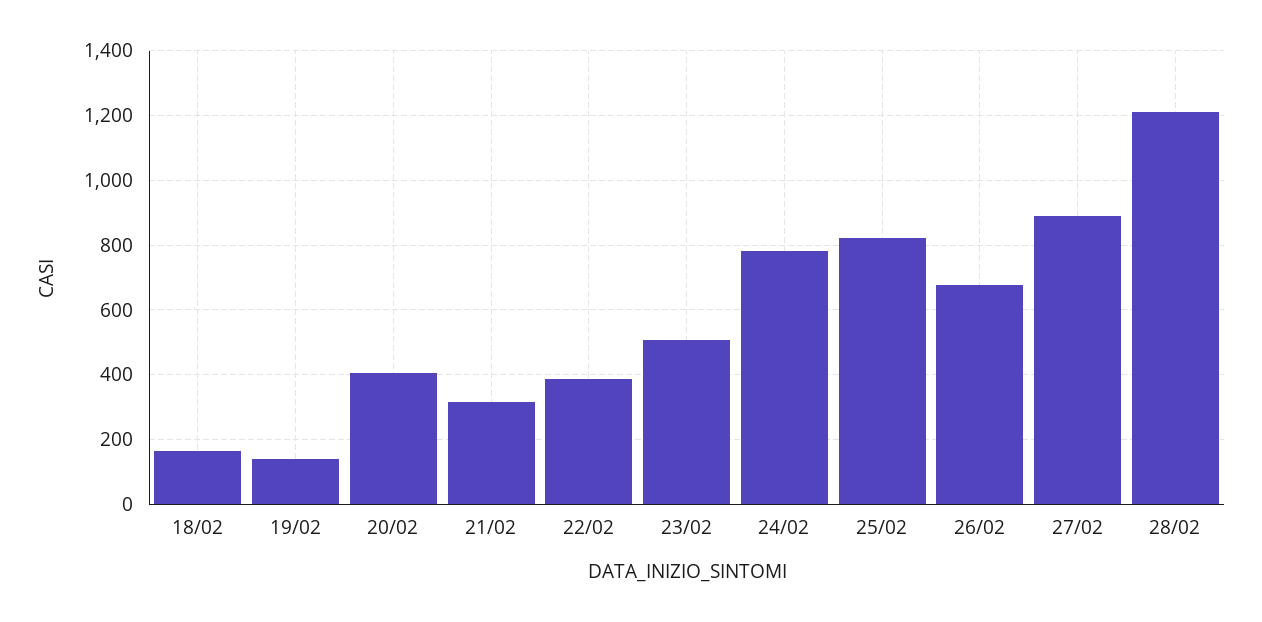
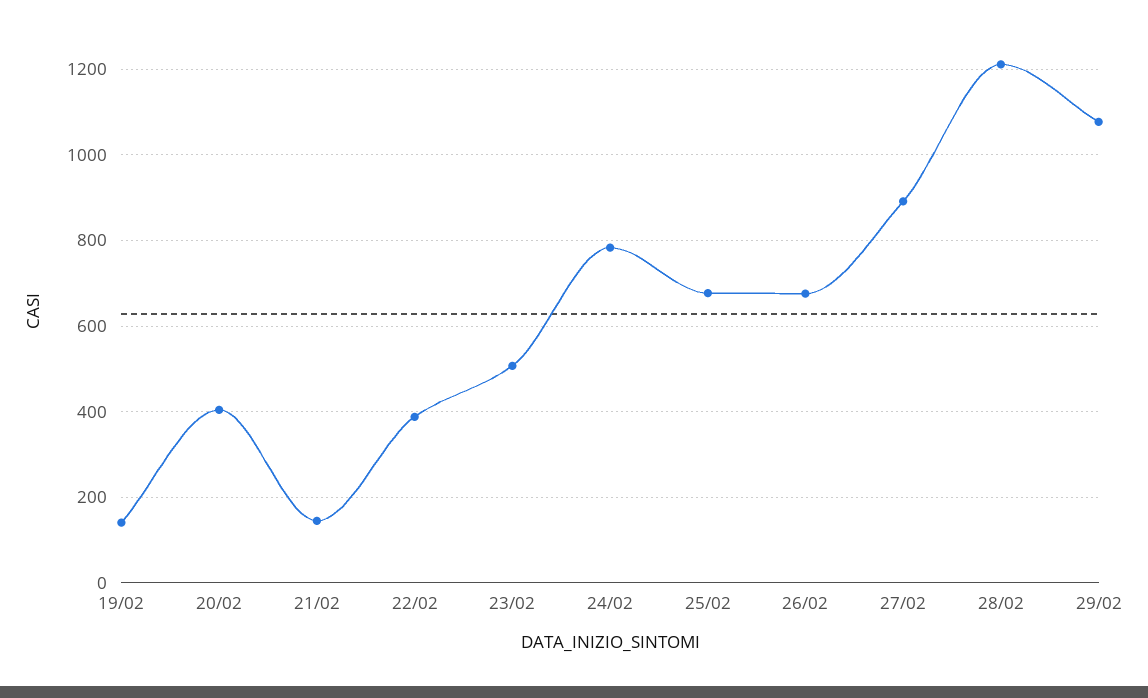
18/02: 160 -> none
21/02: 320 -> 140
25/02: 820 -> 680
29/02: none -> 1080

